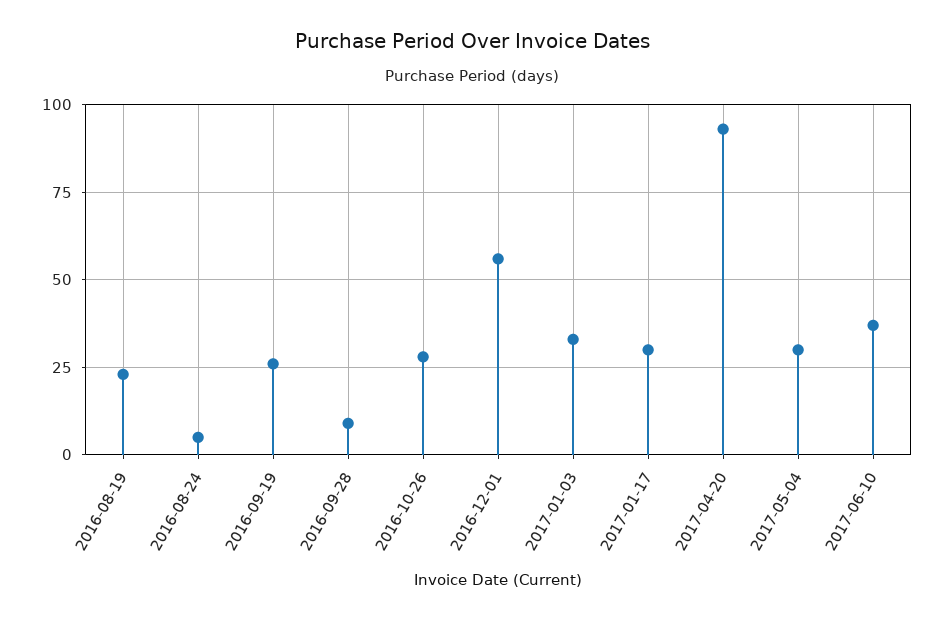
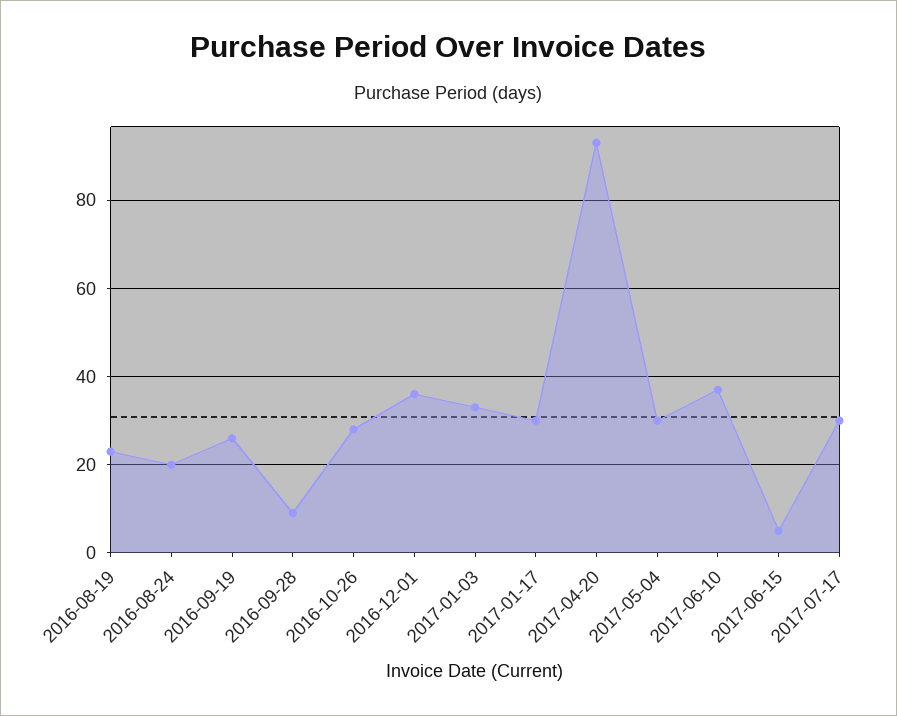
2016-08-24: 5 -> 20
2016-12-01: 55 -> 35
2017-06-15: none -> 5
2017-07-17: none -> 30

